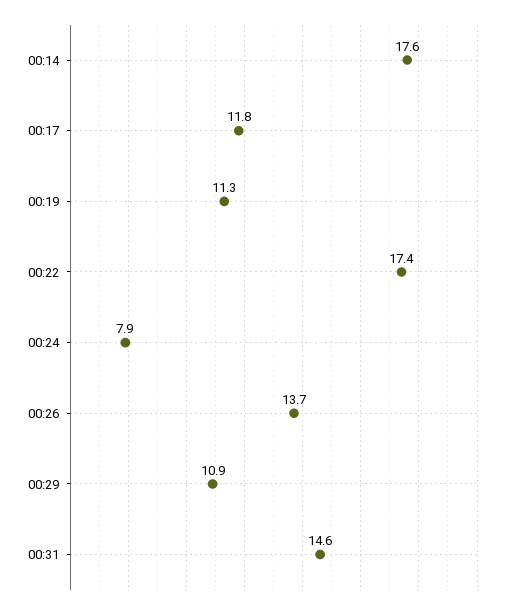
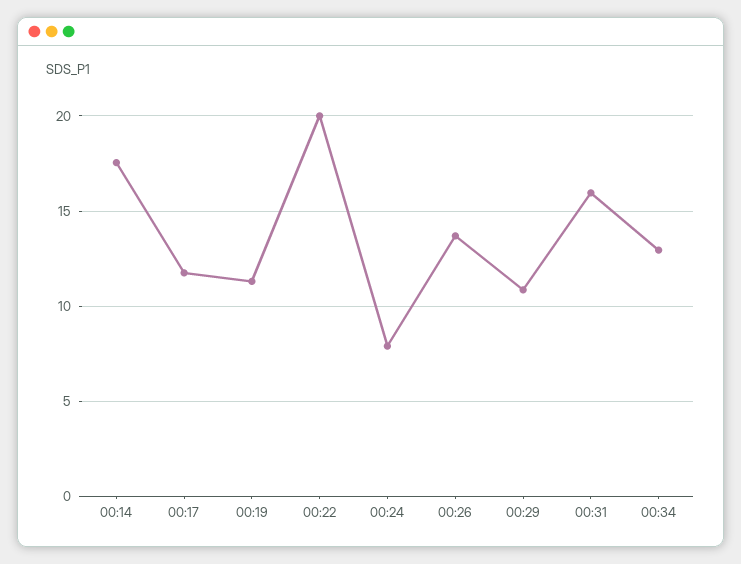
00:22: 17.4 -> 20
00:31: 14.6 -> 16
00:34: none -> 13

